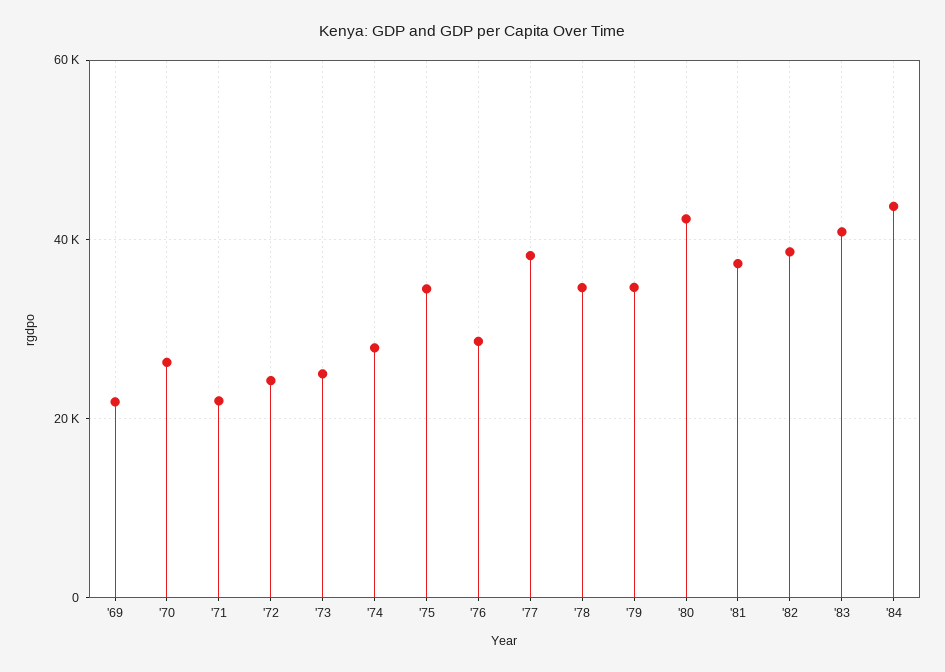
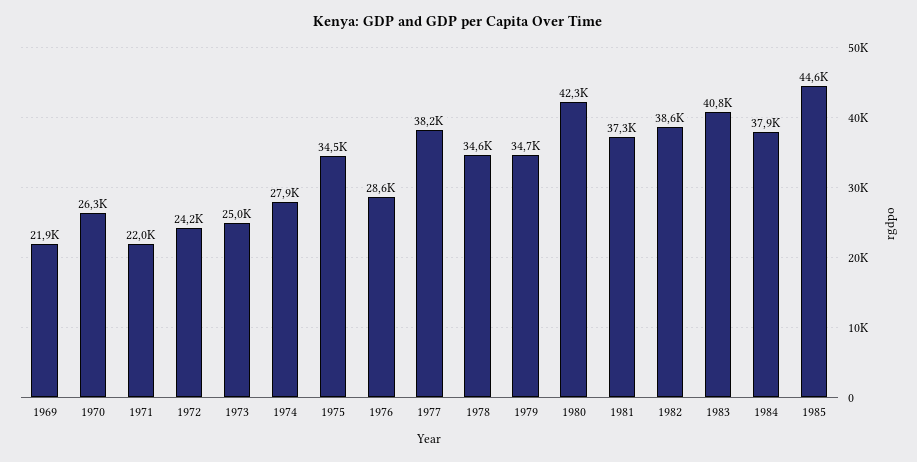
'84: 44000 -> 37900
1985: none -> 44600

